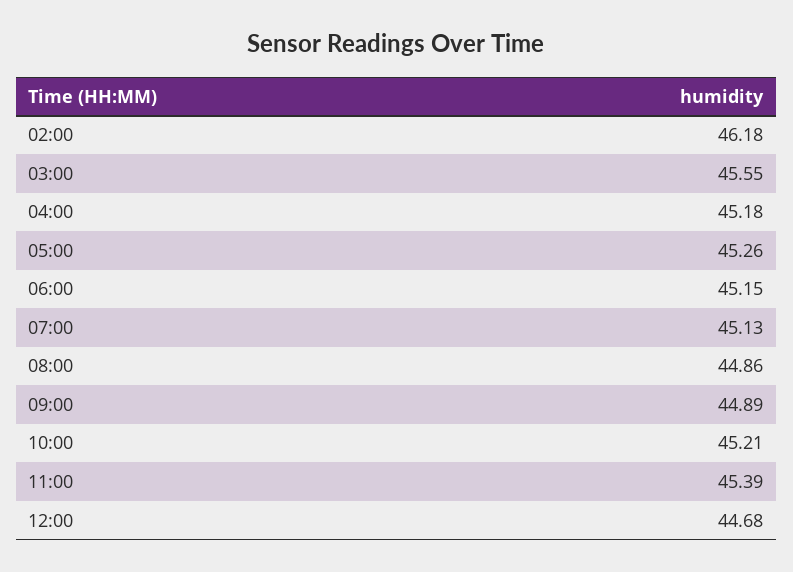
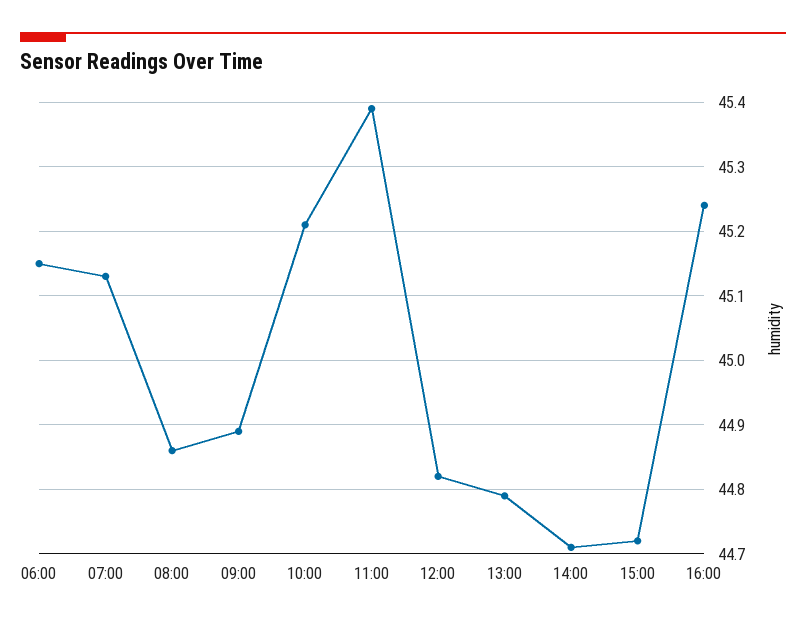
02:00: 46.18 -> none
03:00: 45.55 -> none
04:00: 45.18 -> none
05:00: 45.26 -> none
12:00: 44.68 -> 44.82
13:00: none -> 44.79
14:00: none -> 44.71
15:00: none -> 44.72
16:00: none -> 45.24

